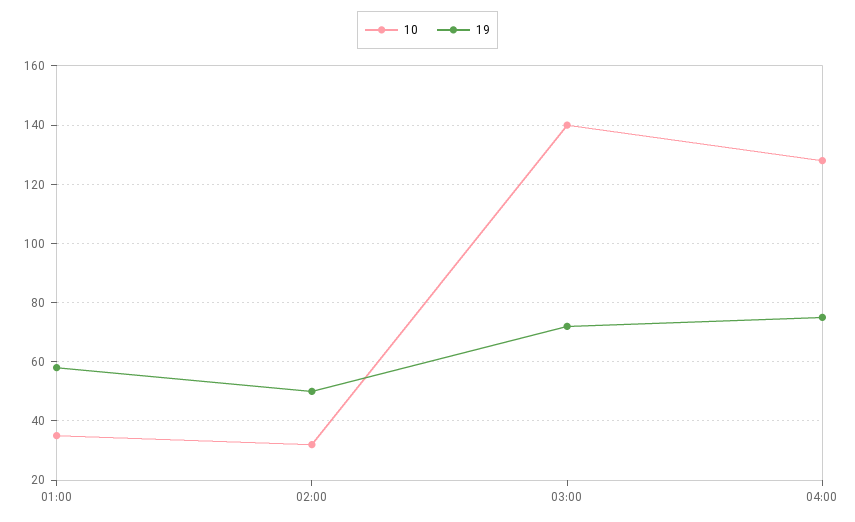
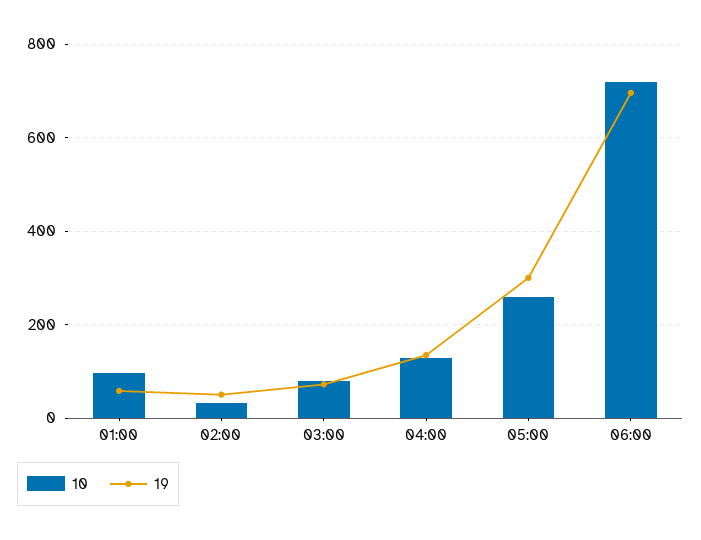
10, 01:00: 35 -> 100
10, 03:00: 140 -> 80
19, 04:00: 75 -> 140
10, 05:00: none -> 260
19, 05:00: none -> 300
10, 06:00: none -> 720
19, 06:00: none -> 700

